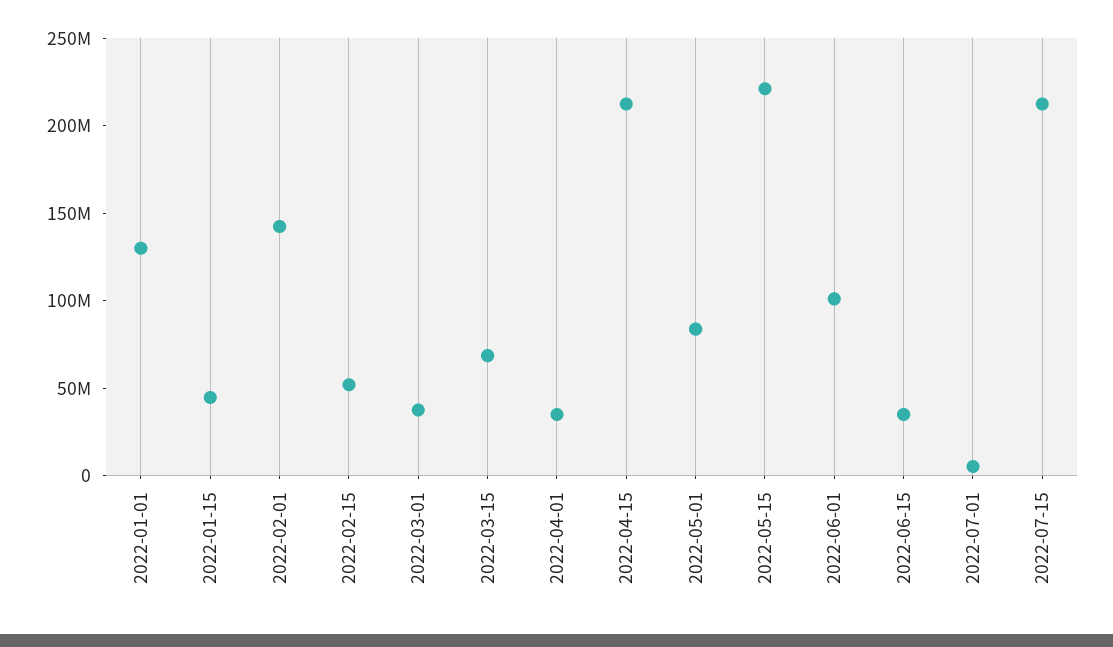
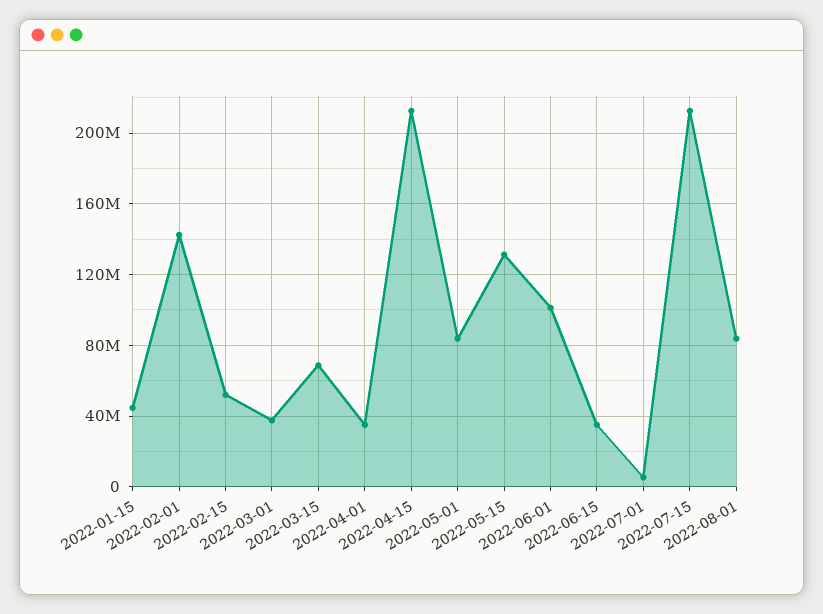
2022-01-01: 130000000 -> none
2022-05-15: 220000000 -> 130000000
2022-08-01: none -> 85000000

